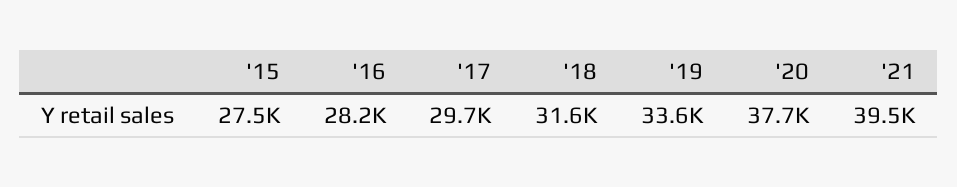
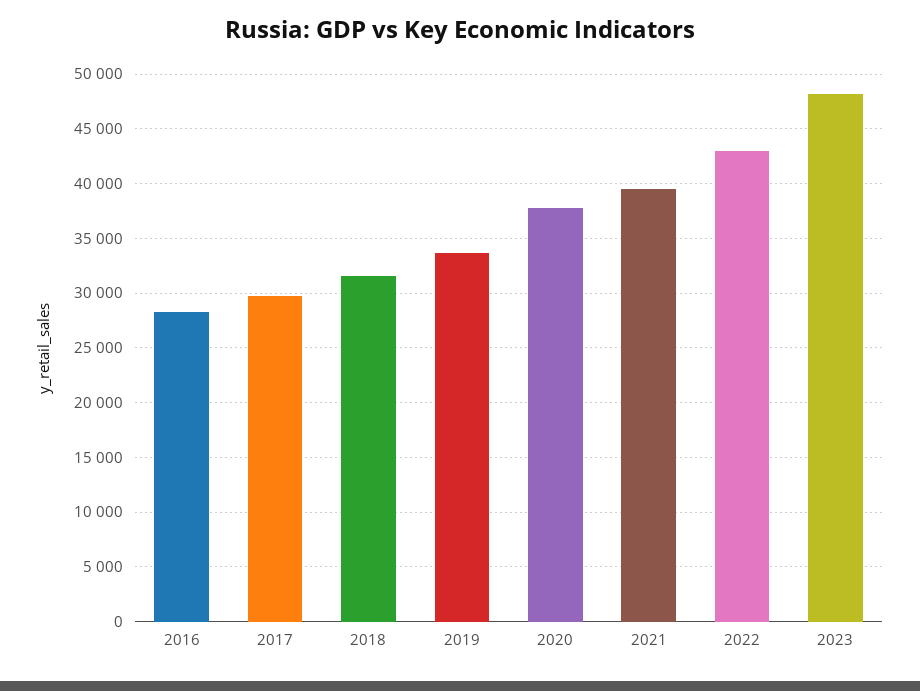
'15: 27500 -> none
2022: none -> 43000
2023: none -> 48000

